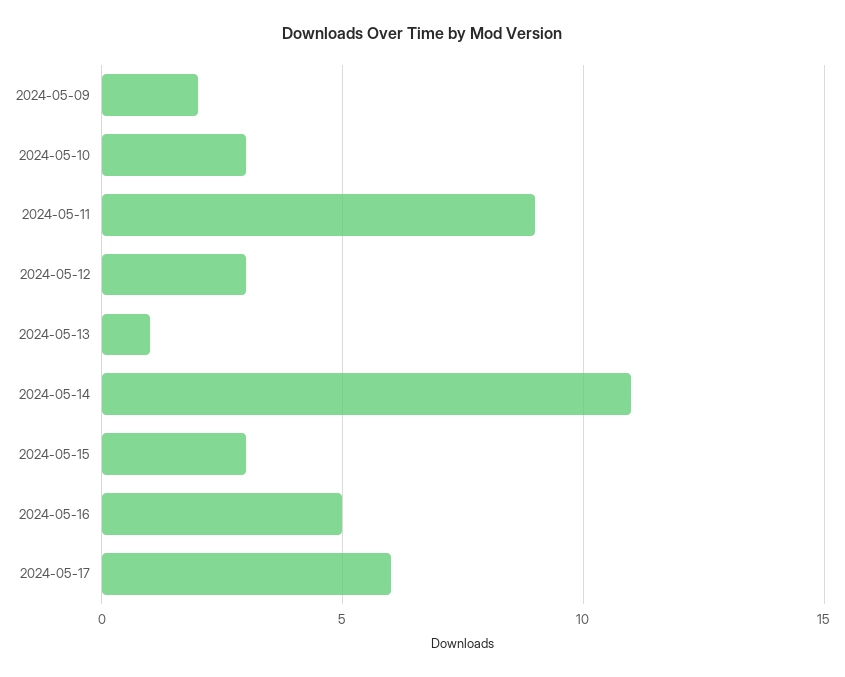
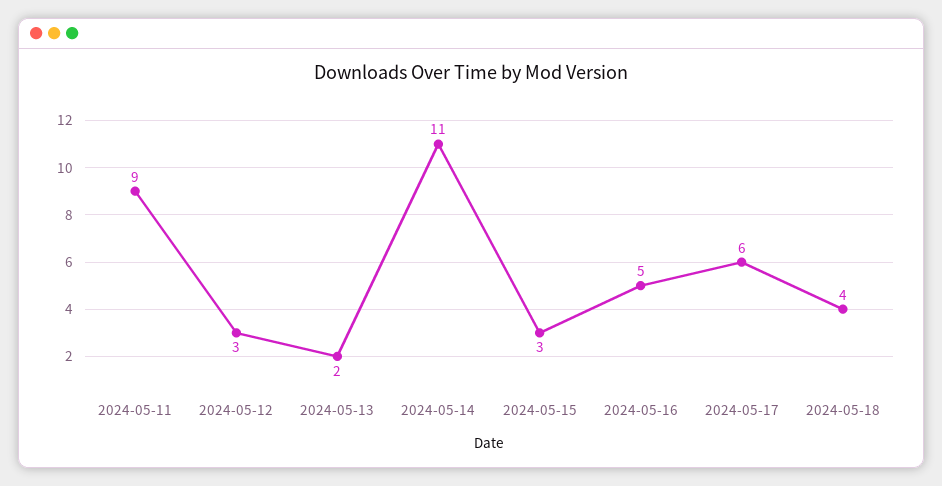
2024-05-09: 2 -> none
2024-05-10: 3 -> none
2024-05-13: 1 -> 2
2024-05-18: none -> 4

